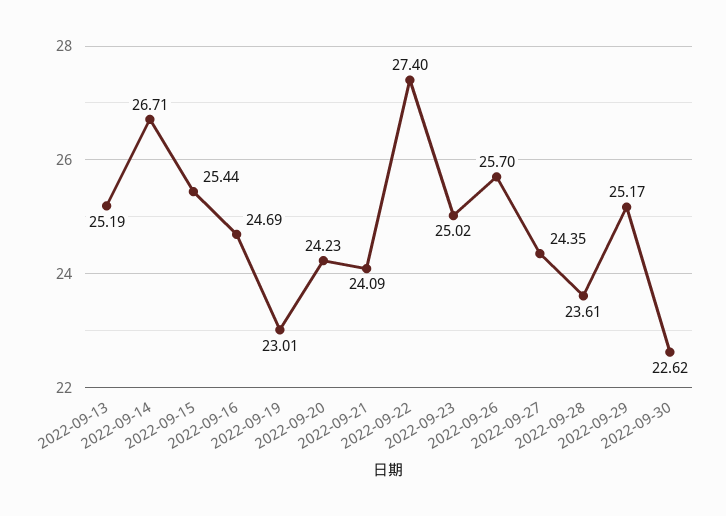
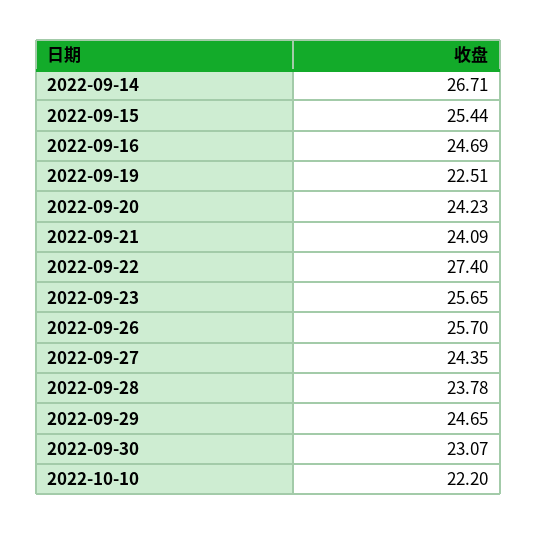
2022-09-13: 25.19 -> none
2022-09-19: 23.01 -> 22.51
2022-09-23: 25.02 -> 25.65
2022-09-28: 23.61 -> 23.78
2022-09-29: 25.17 -> 24.65
2022-09-30: 22.62 -> 23.07
2022-10-10: none -> 22.2

